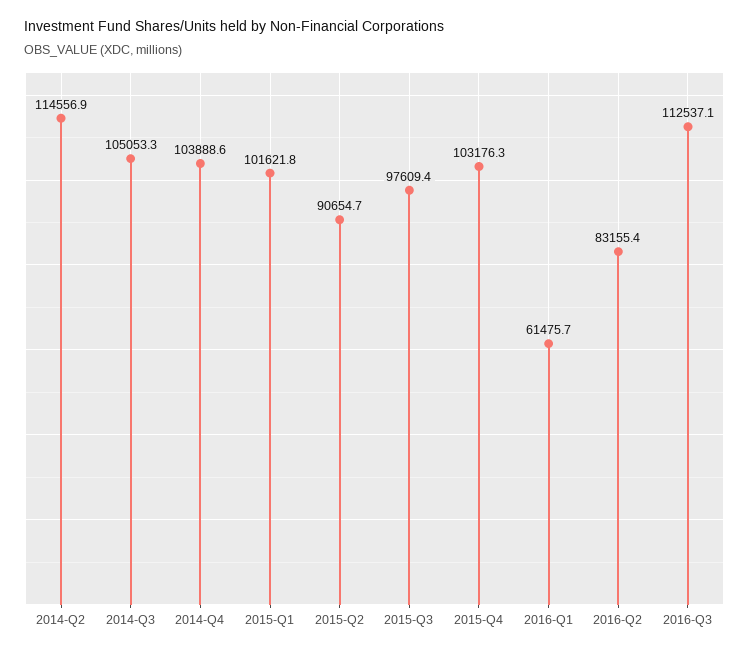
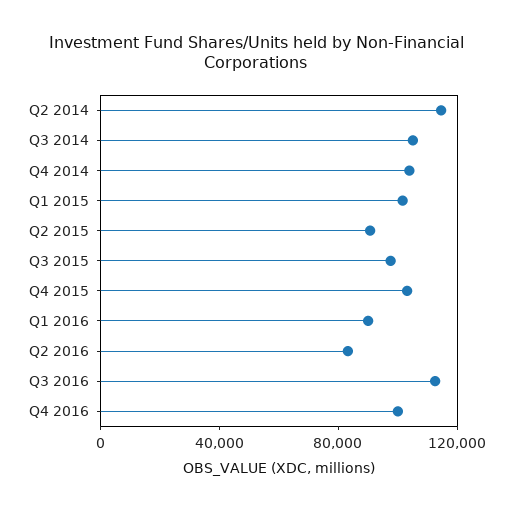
2016-Q1: 61475.7 -> 90000
Q4 2016: none -> 100000

